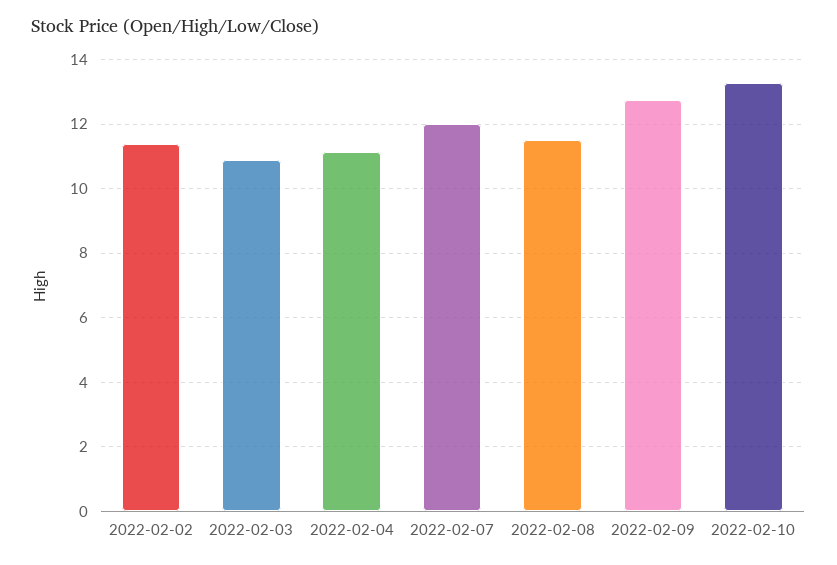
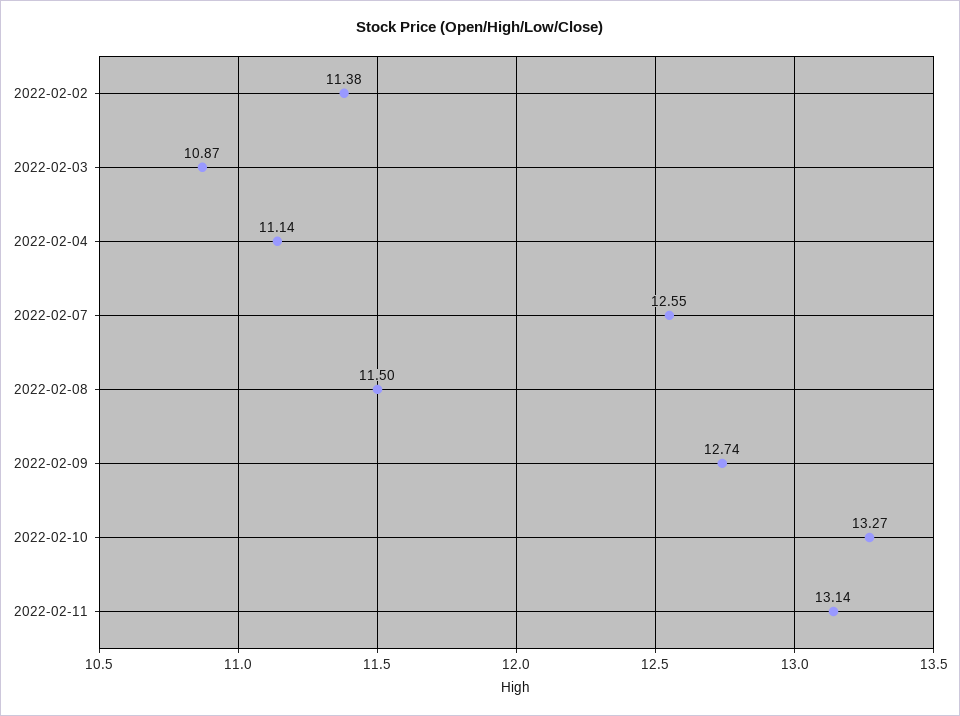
2022-02-07: 12 -> 12.55
2022-02-11: none -> 13.14

